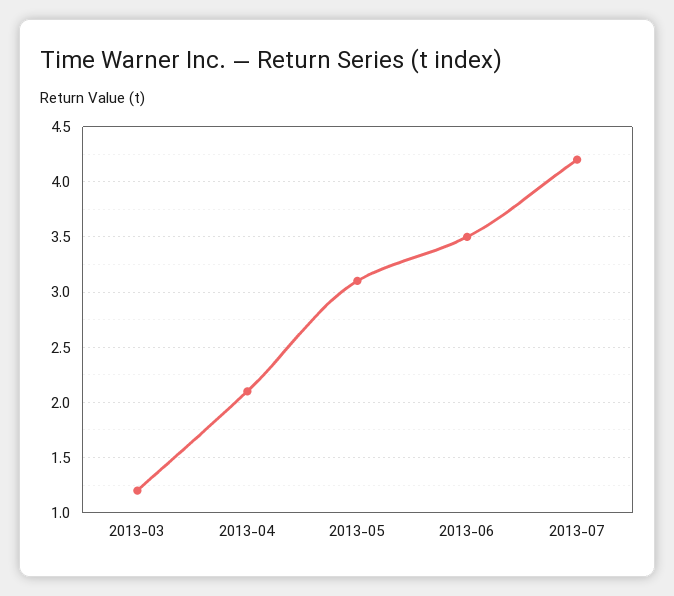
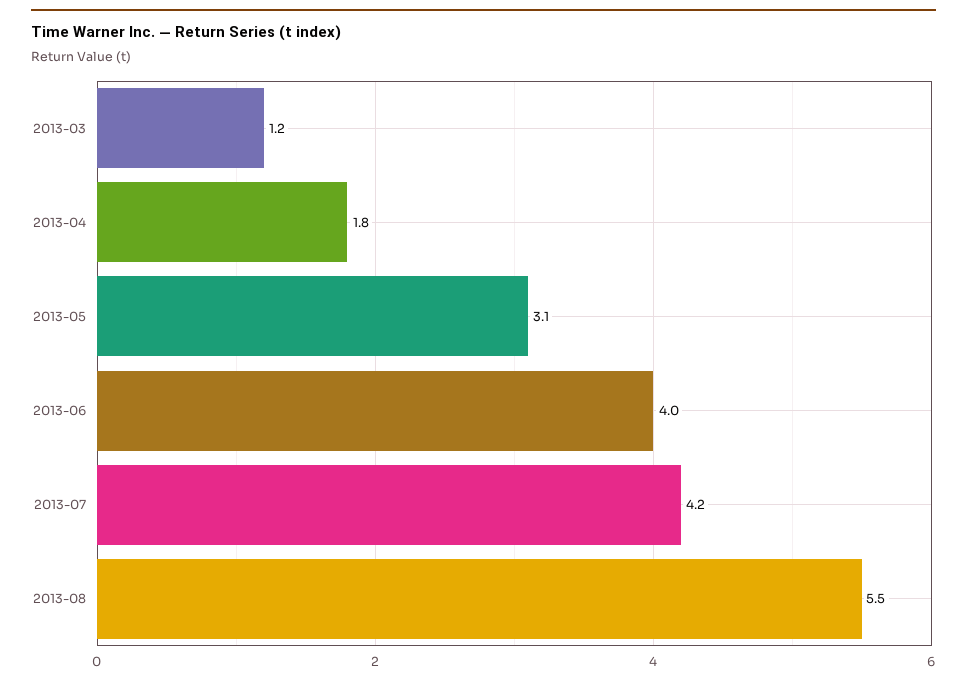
2013-04: 2.1 -> 1.8
2013-06: 3.5 -> 4
2013-08: none -> 5.5

